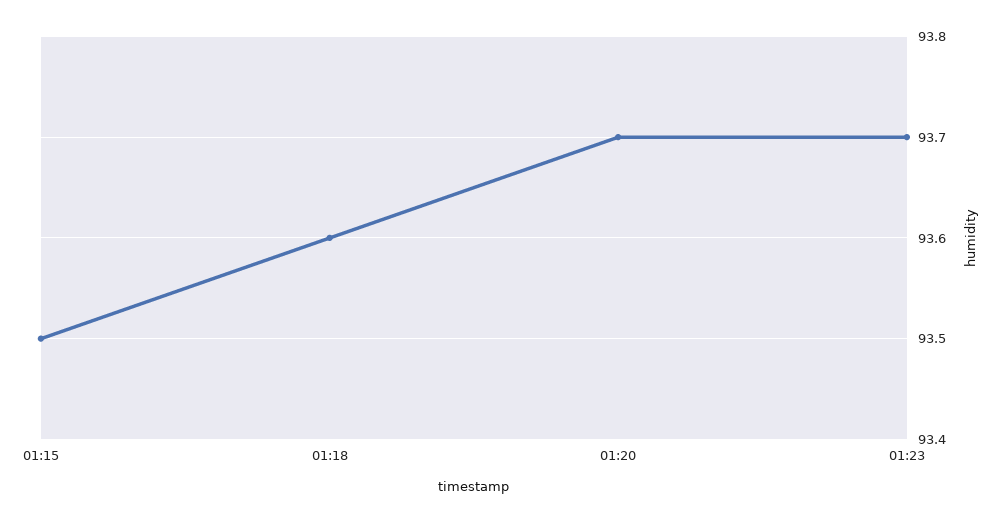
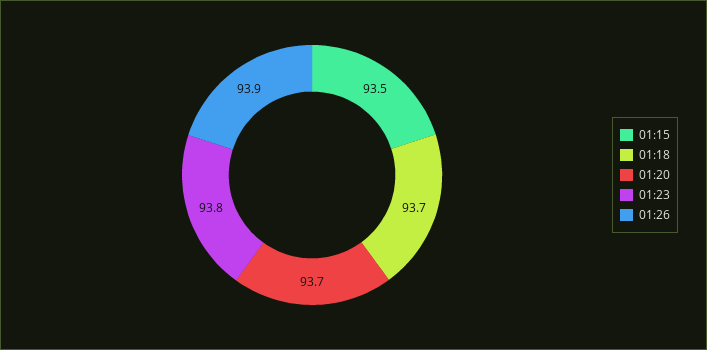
01:18: 93.6 -> 93.7
01:23: 93.7 -> 93.8
01:26: none -> 93.9

